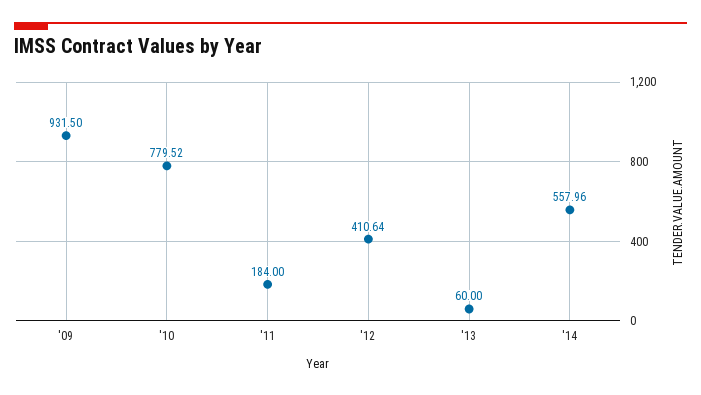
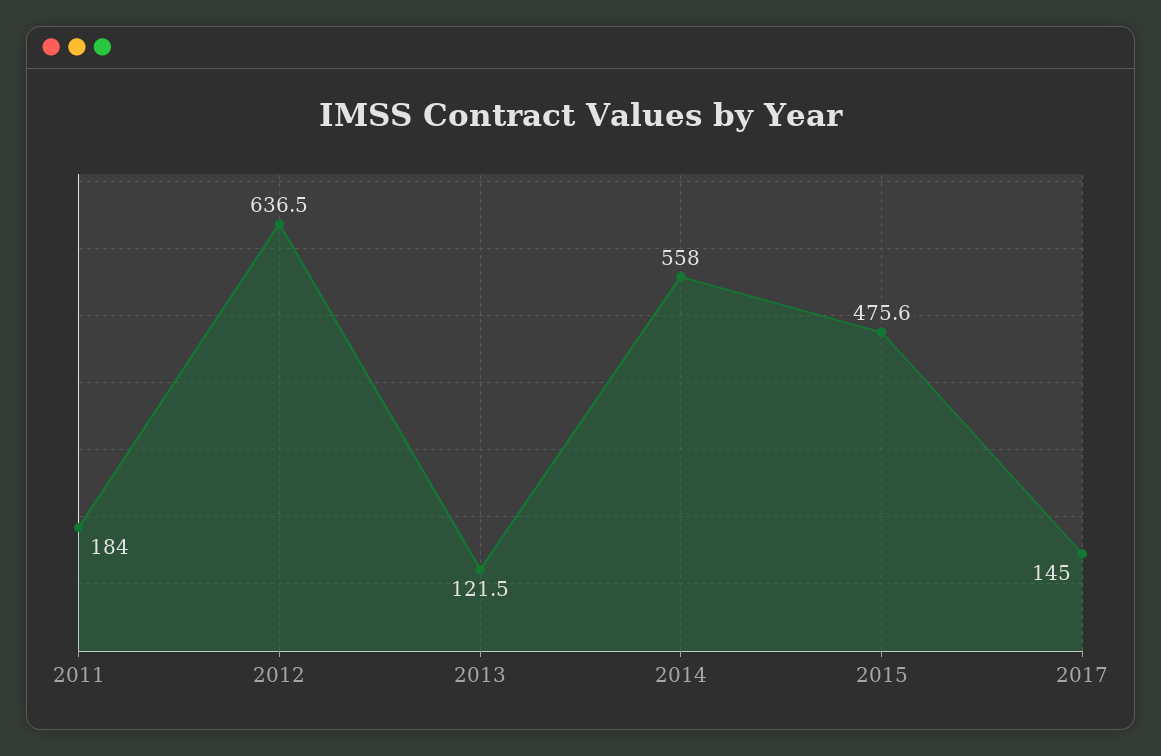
'09: 931.5 -> none
'10: 779.52 -> none
'12: 410.64 -> 636.5
'13: 60 -> 121.5
2015: none -> 475.6
2017: none -> 145

